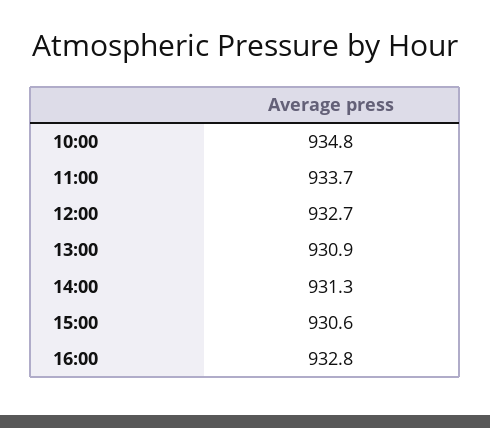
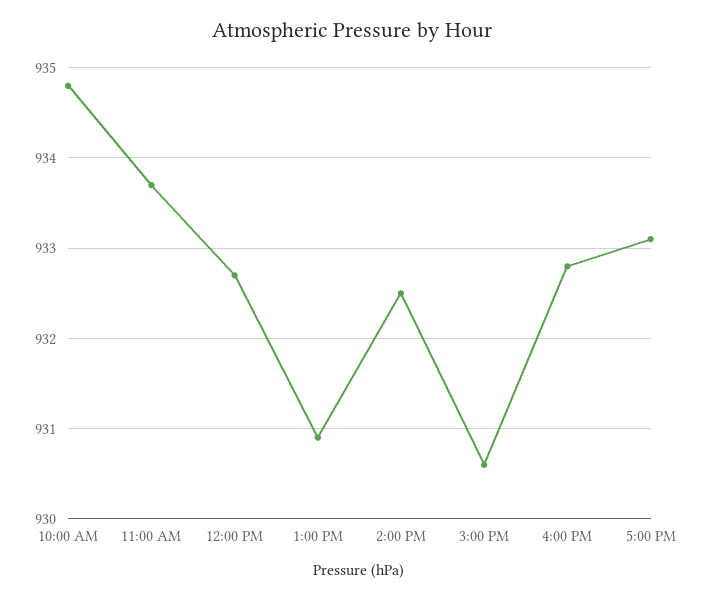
14:00: 931.3 -> 932.5
5:00 PM: none -> 933.1

